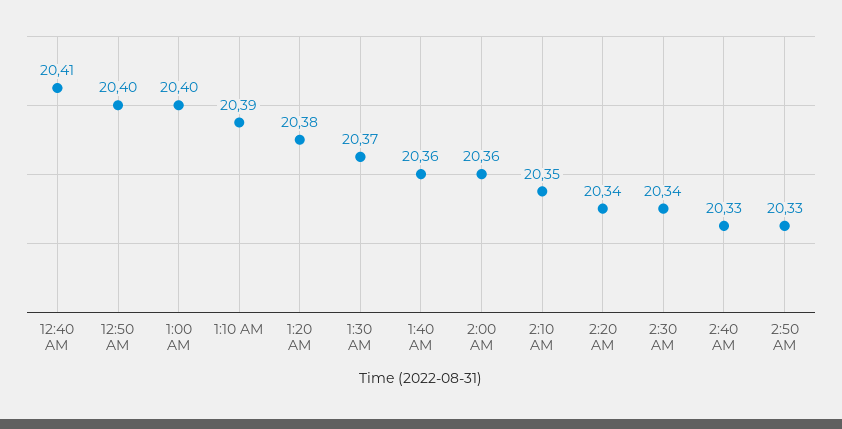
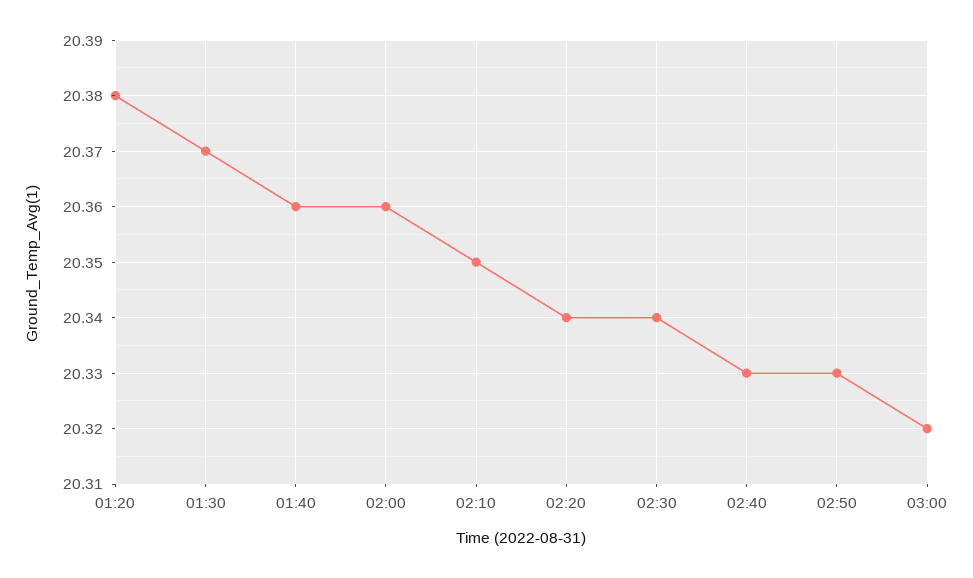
12:40 AM: 20.41 -> none
12:50 AM: 20.4 -> none
1:00 AM: 20.4 -> none
1:10 AM: 20.39 -> none
03:00: none -> 20.32

